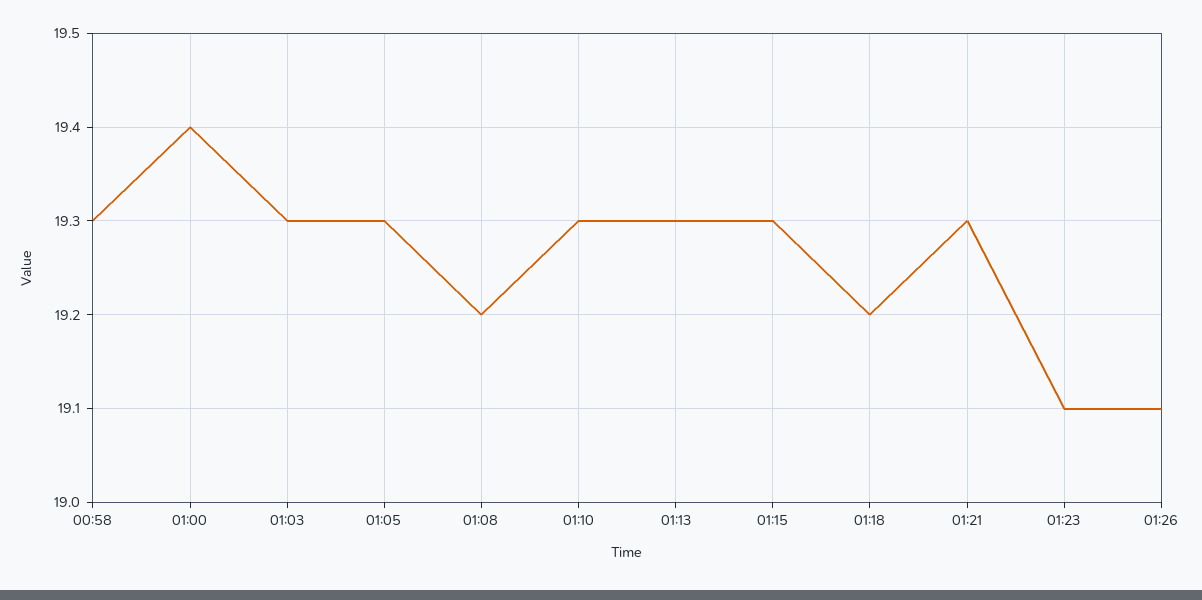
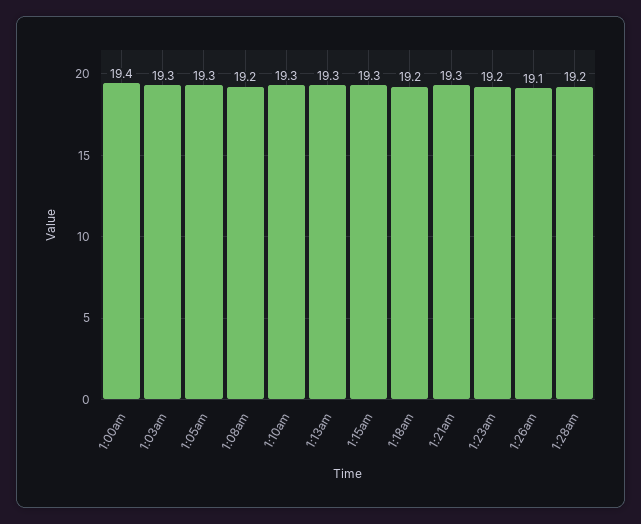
00:58: 19.3 -> none
01:23: 19.1 -> 19.2
1:28am: none -> 19.2

